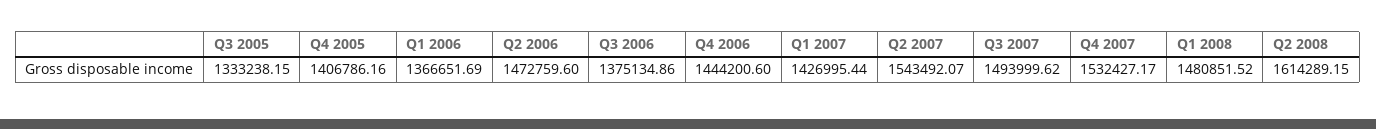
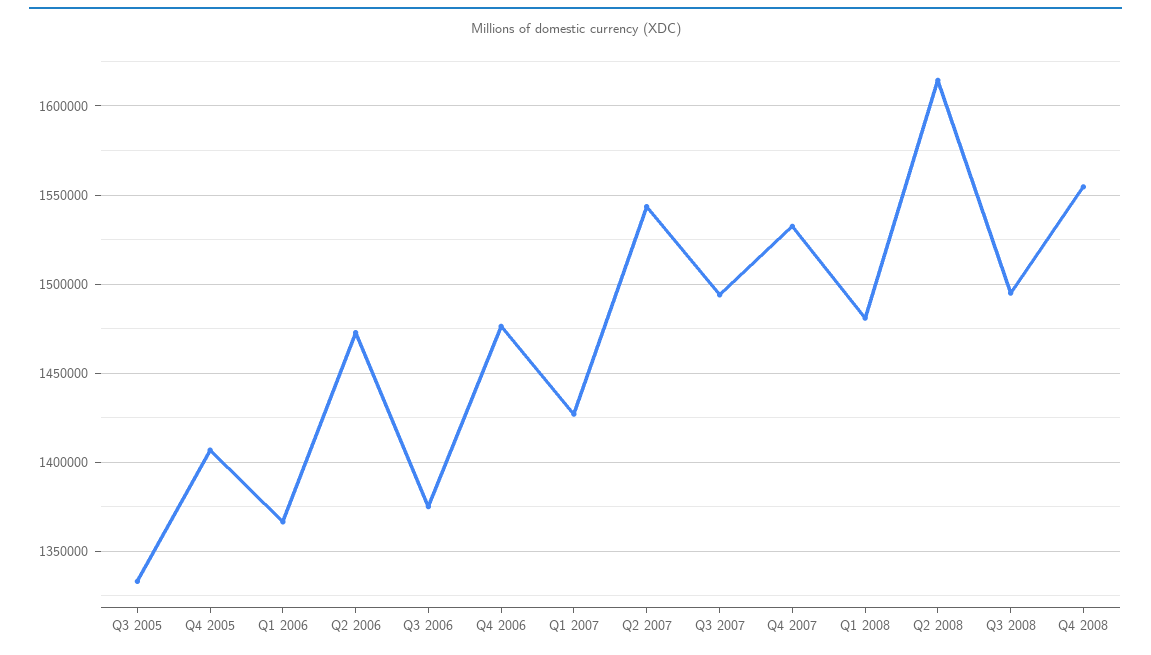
Q4 2006: 1444200.6 -> 1475000
Q3 2008: none -> 1495000
Q4 2008: none -> 1555000

